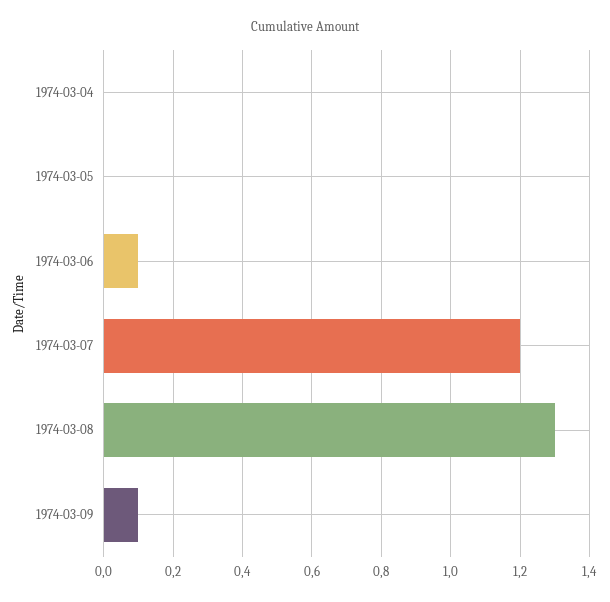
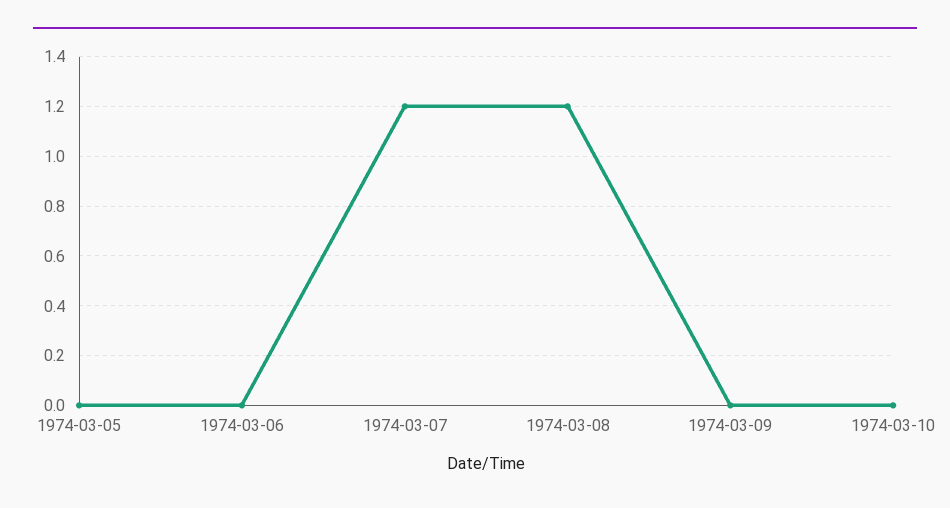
1974-03-04: 0 -> none
1974-03-06: 0.1 -> 0
1974-03-08: 1.3 -> 1.2
1974-03-09: 0.1 -> 0
1974-03-10: none -> 0

